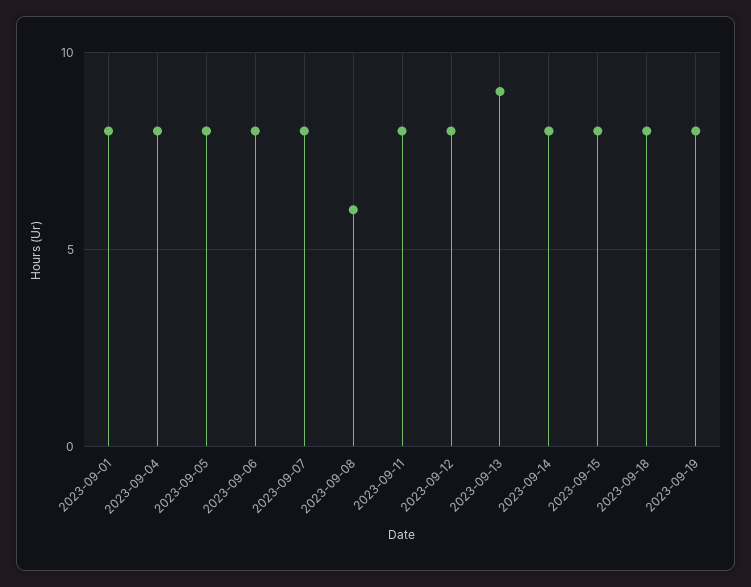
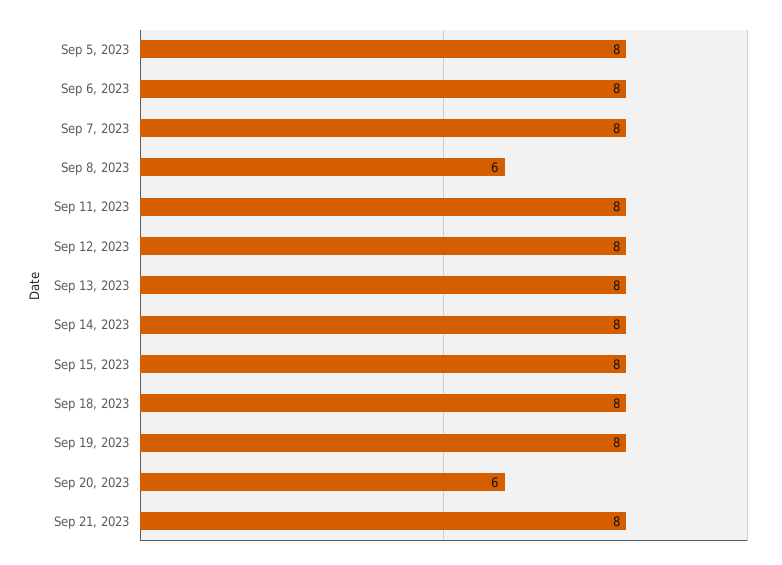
2023-09-01: 8 -> none
2023-09-04: 8 -> none
2023-09-13: 9 -> 8
Sep 20, 2023: none -> 6
Sep 21, 2023: none -> 8

